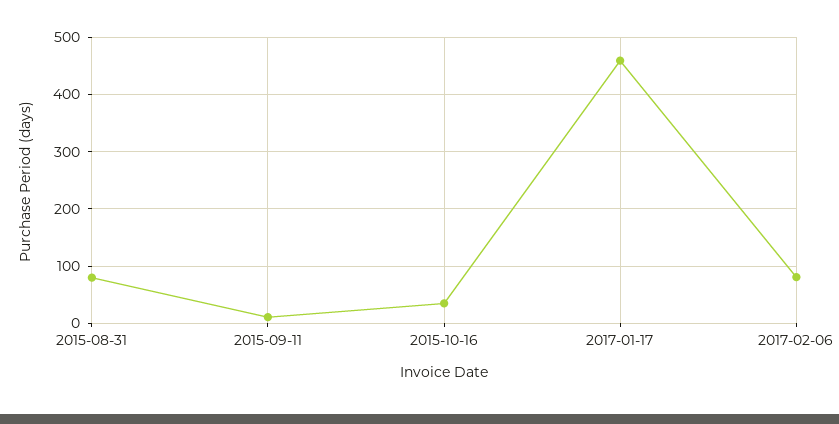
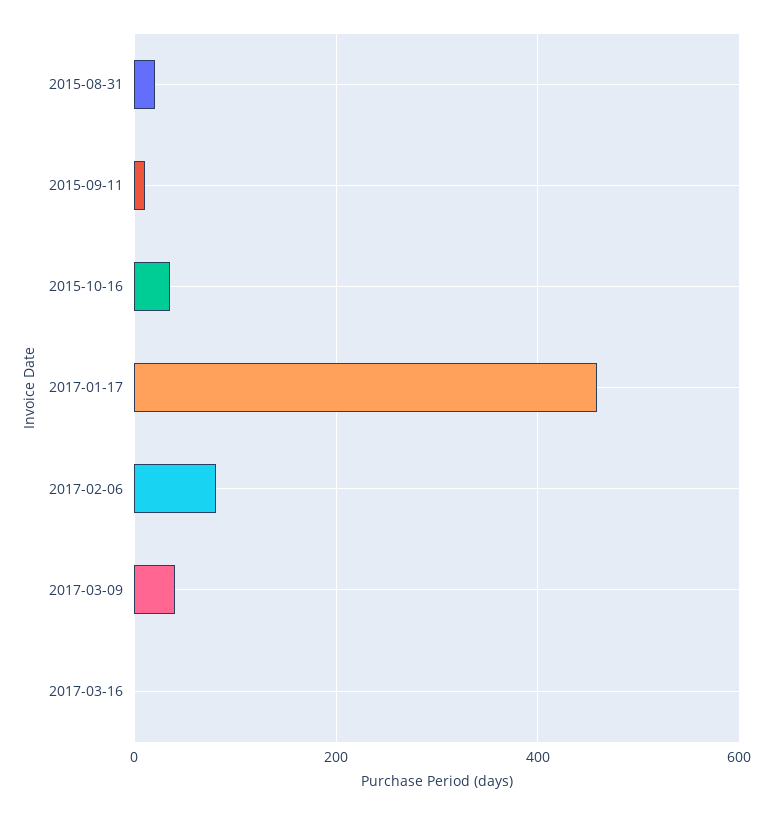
2015-08-31: 80 -> 20
2017-03-09: none -> 40
2017-03-16: none -> 0

